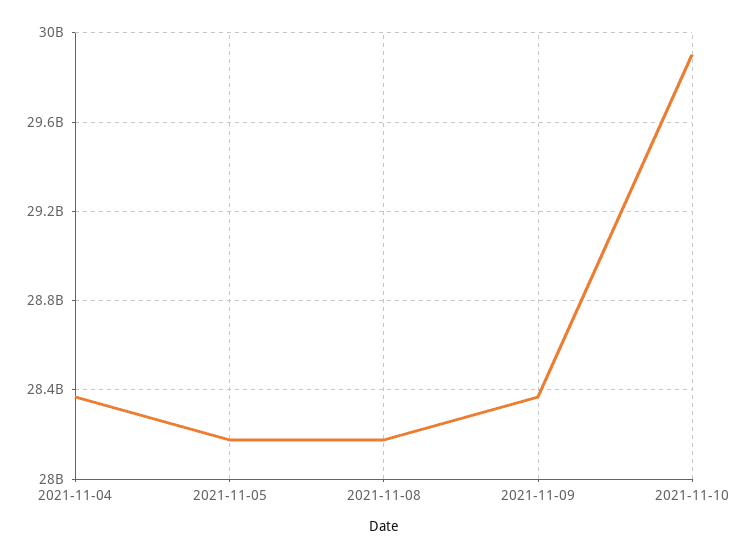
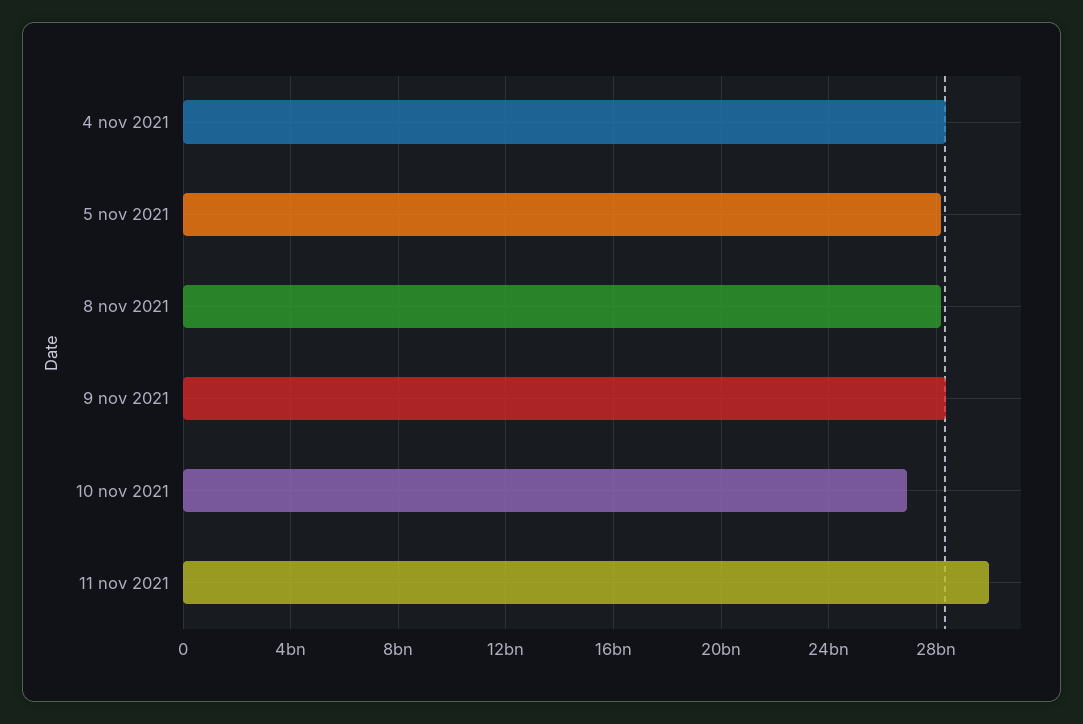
2021-11-10: 29900000000 -> 27000000000
11 nov 2021: none -> 30000000000

